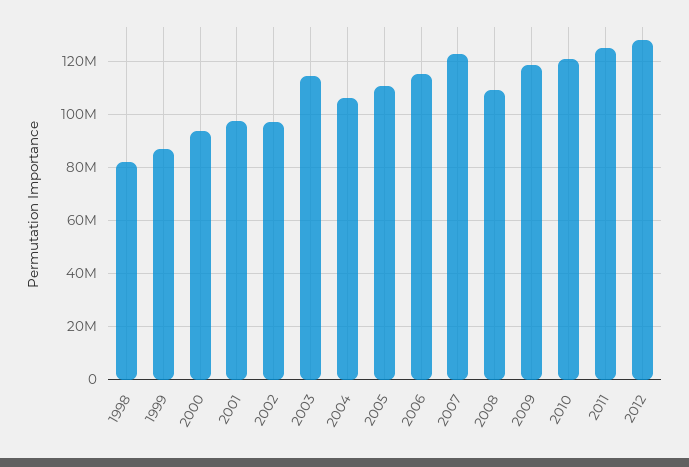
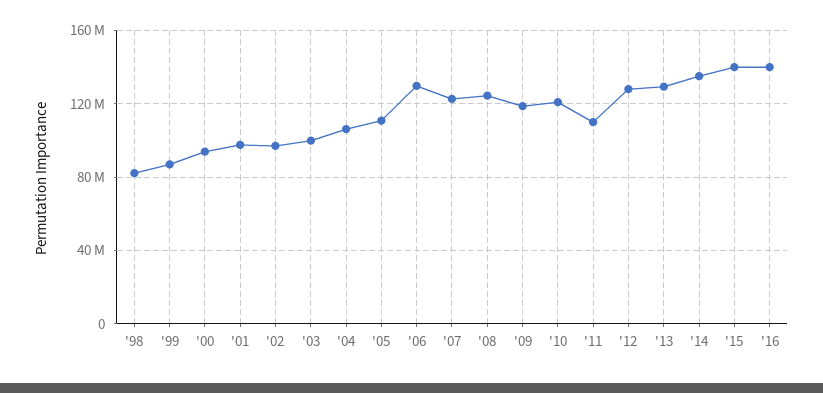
2003: 115000000 -> 100000000
2006: 115000000 -> 130000000
2008: 110000000 -> 125000000
2011: 125000000 -> 110000000
'13: none -> 130000000
'14: none -> 135000000
'15: none -> 140000000
'16: none -> 140000000

